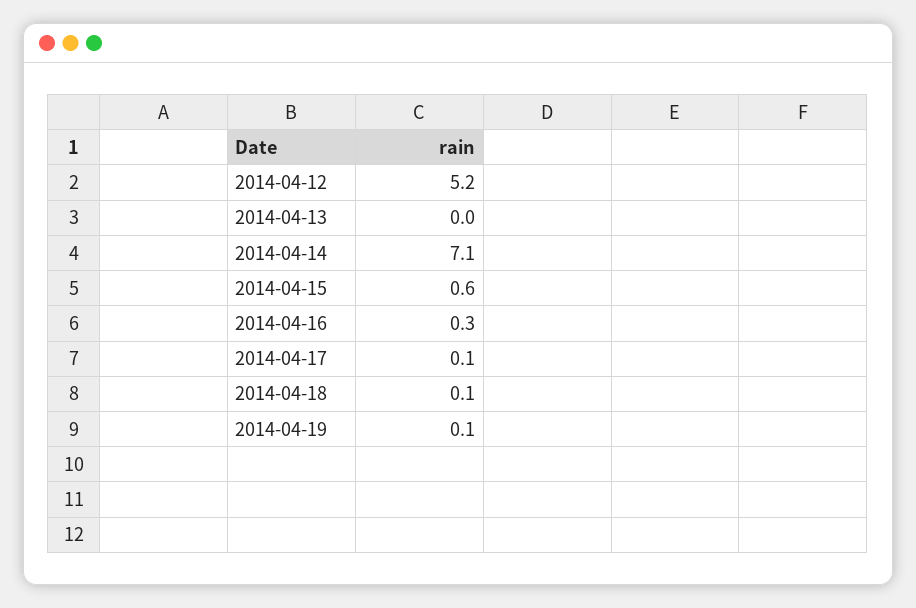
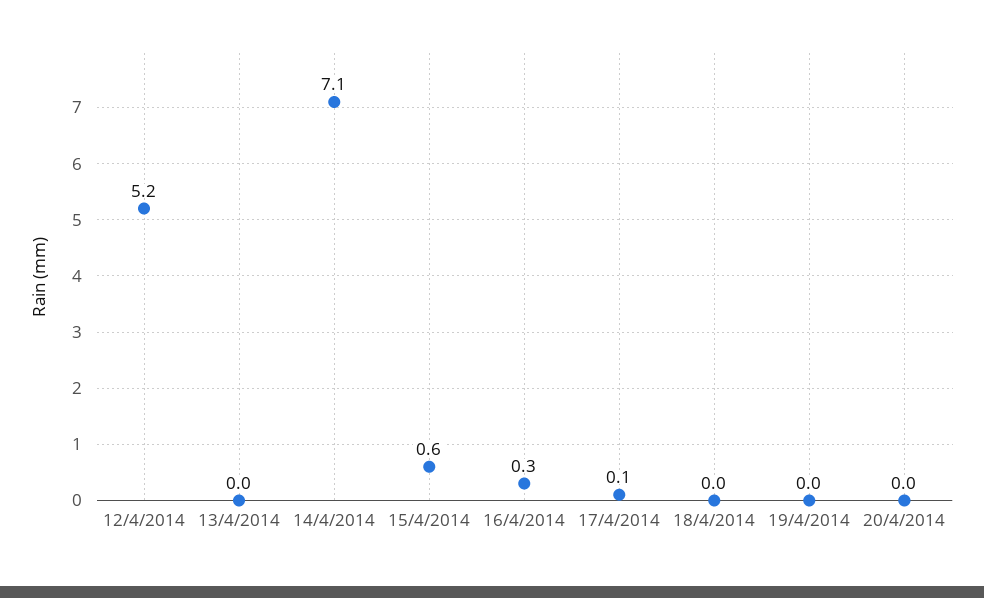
2014-04-18: 0.1 -> 0
2014-04-19: 0.1 -> 0
20/4/2014: none -> 0

